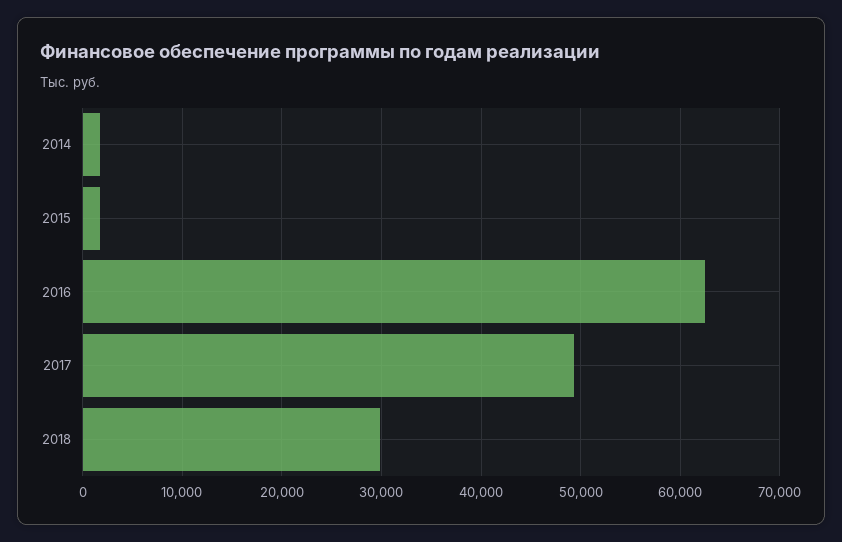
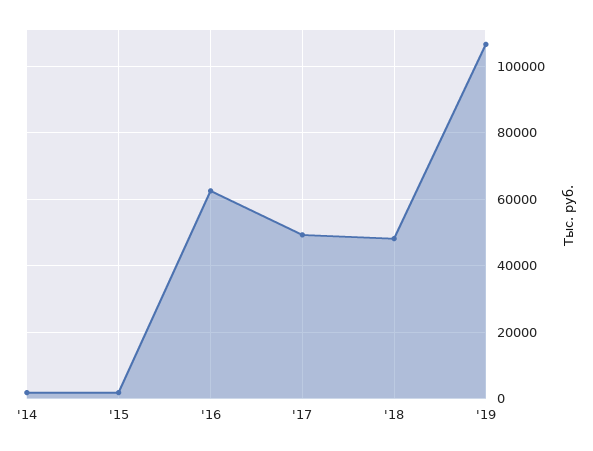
2018: 30000 -> 48000
'19: none -> 106000

